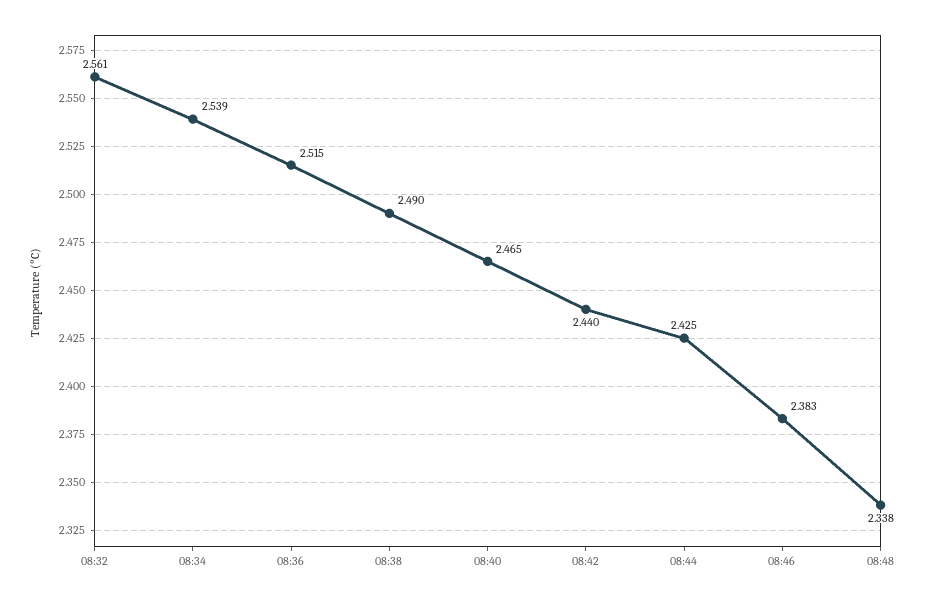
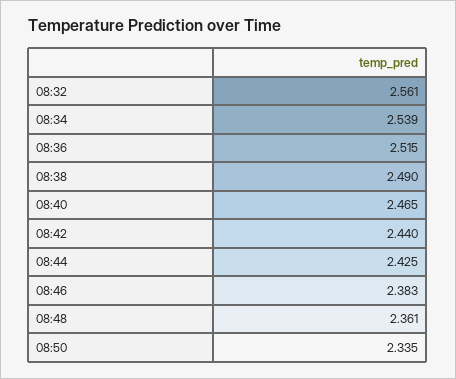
08:48: 2.338 -> 2.361
08:50: none -> 2.335

